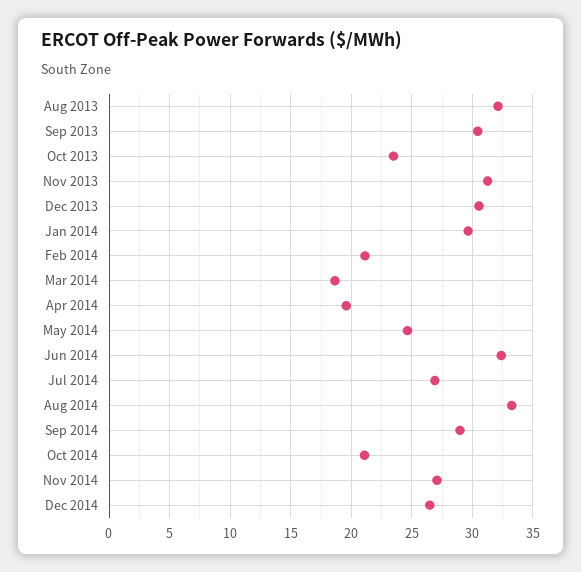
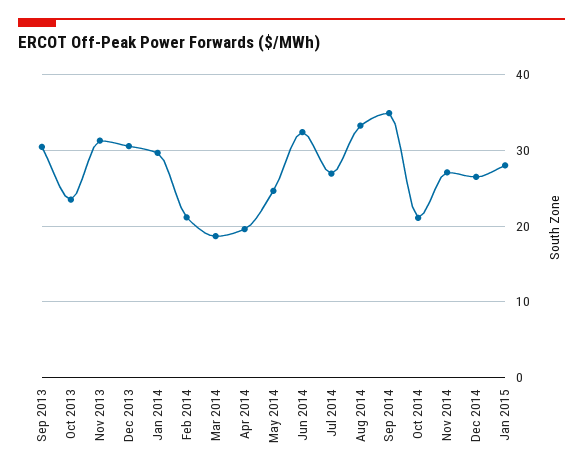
Aug 2013: 32 -> none
Sep 2014: 29 -> 35
Jan 2015: none -> 28

